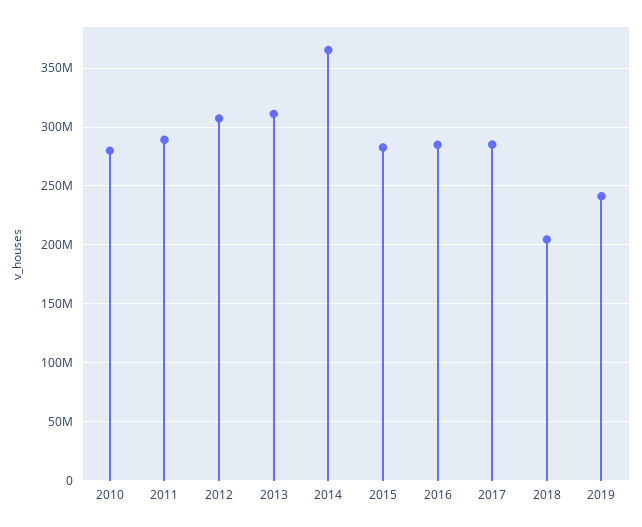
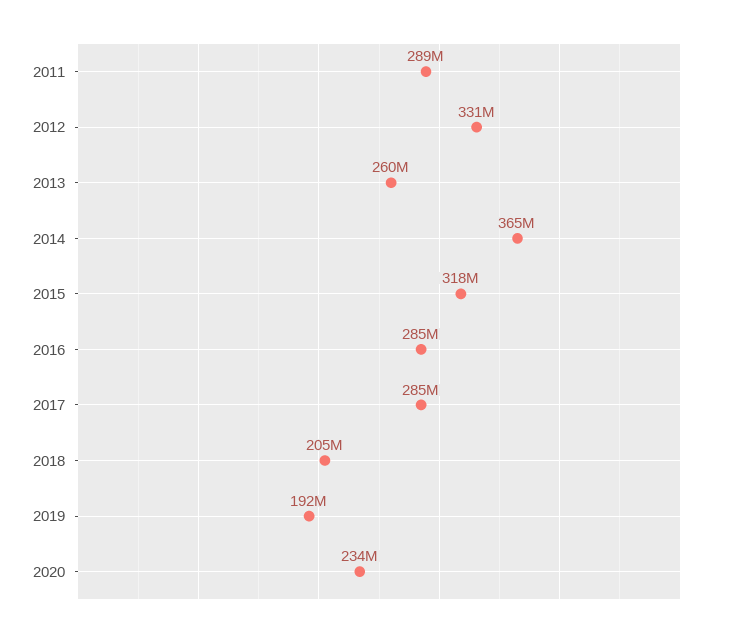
2010: 280000000 -> none
2012: 310000000 -> 331000000
2013: 310000000 -> 260000000
2015: 280000000 -> 318000000
2019: 240000000 -> 192000000
2020: none -> 234000000

